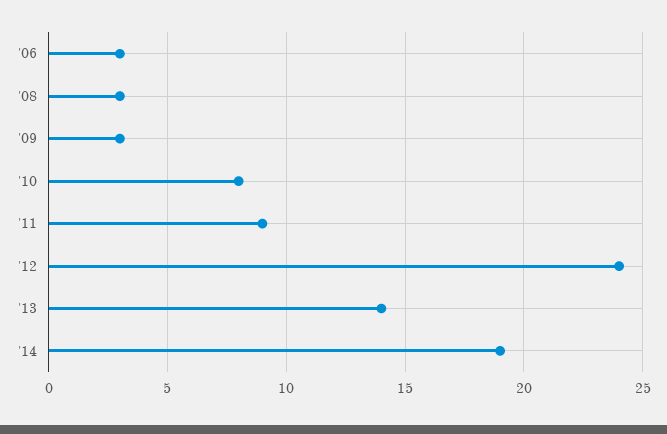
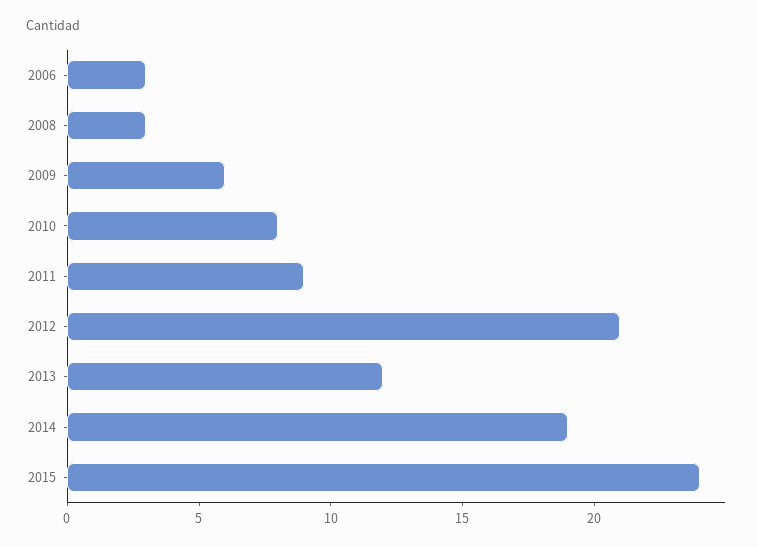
'09: 3 -> 6
'12: 24 -> 21
'13: 14 -> 12
2015: none -> 24

